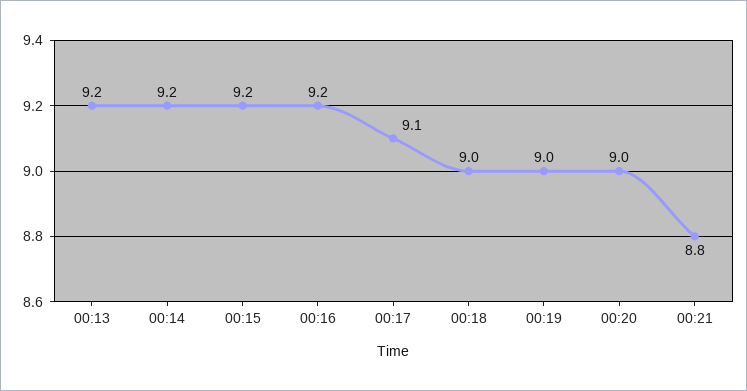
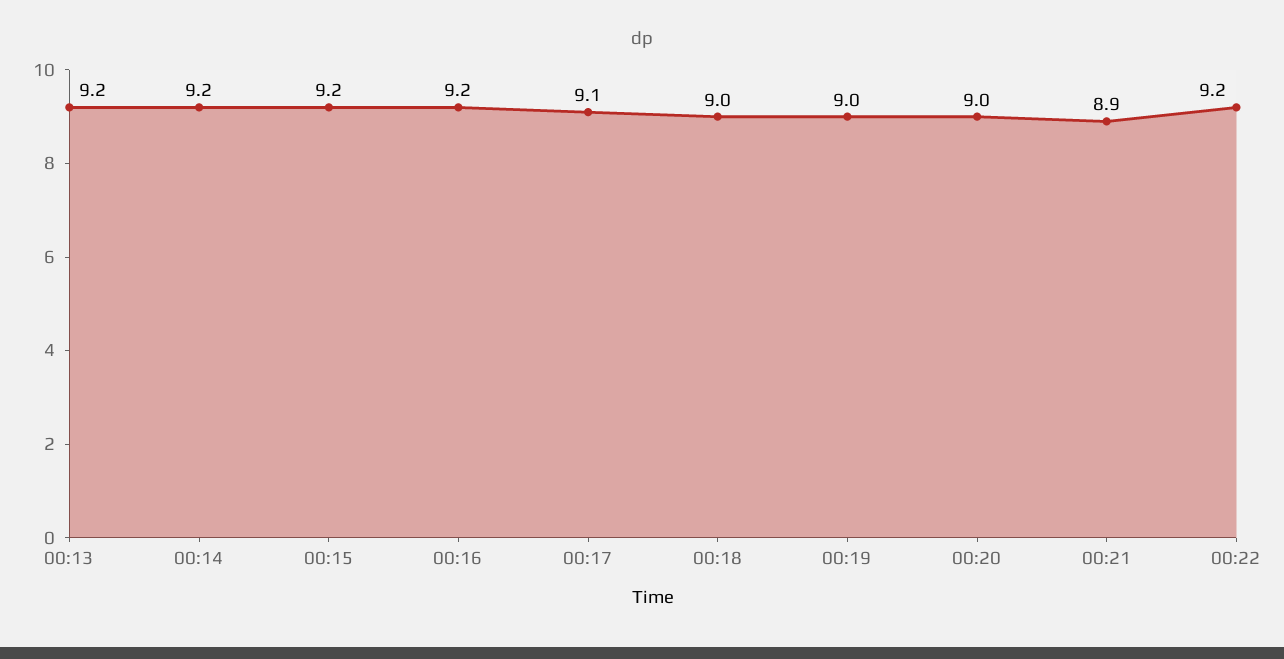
00:21: 8.8 -> 8.9
00:22: none -> 9.2

